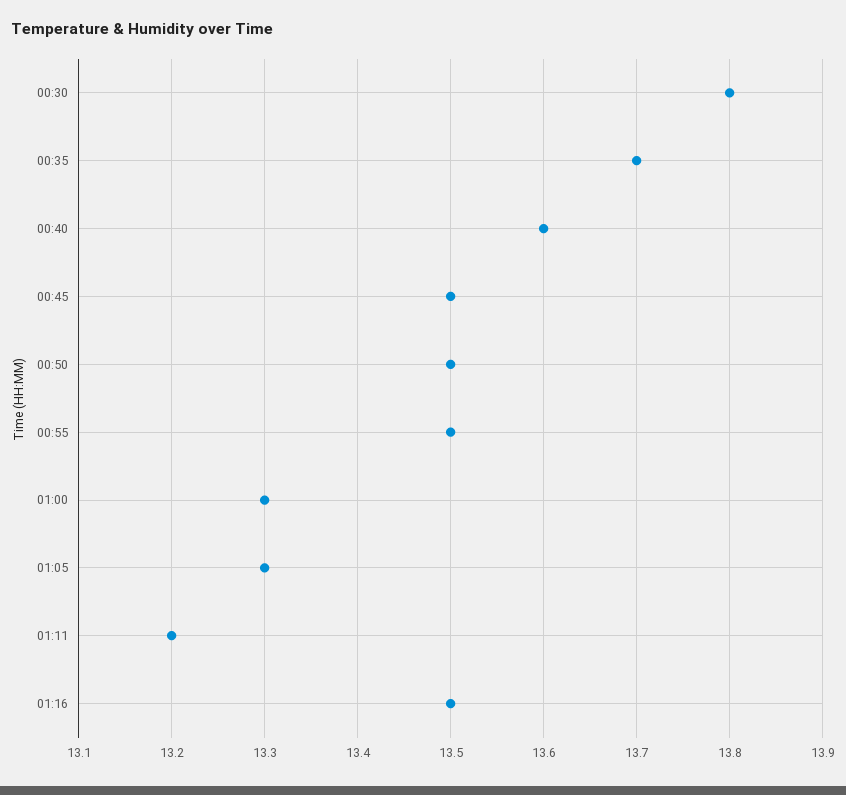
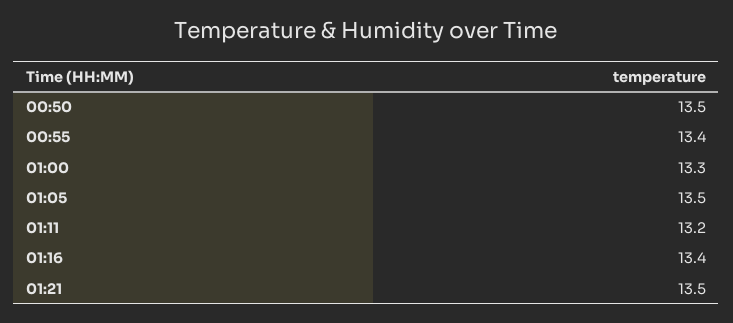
00:30: 13.8 -> none
00:35: 13.7 -> none
00:40: 13.6 -> none
00:45: 13.5 -> none
00:55: 13.5 -> 13.4
01:05: 13.3 -> 13.5
01:16: 13.5 -> 13.4
01:21: none -> 13.5

